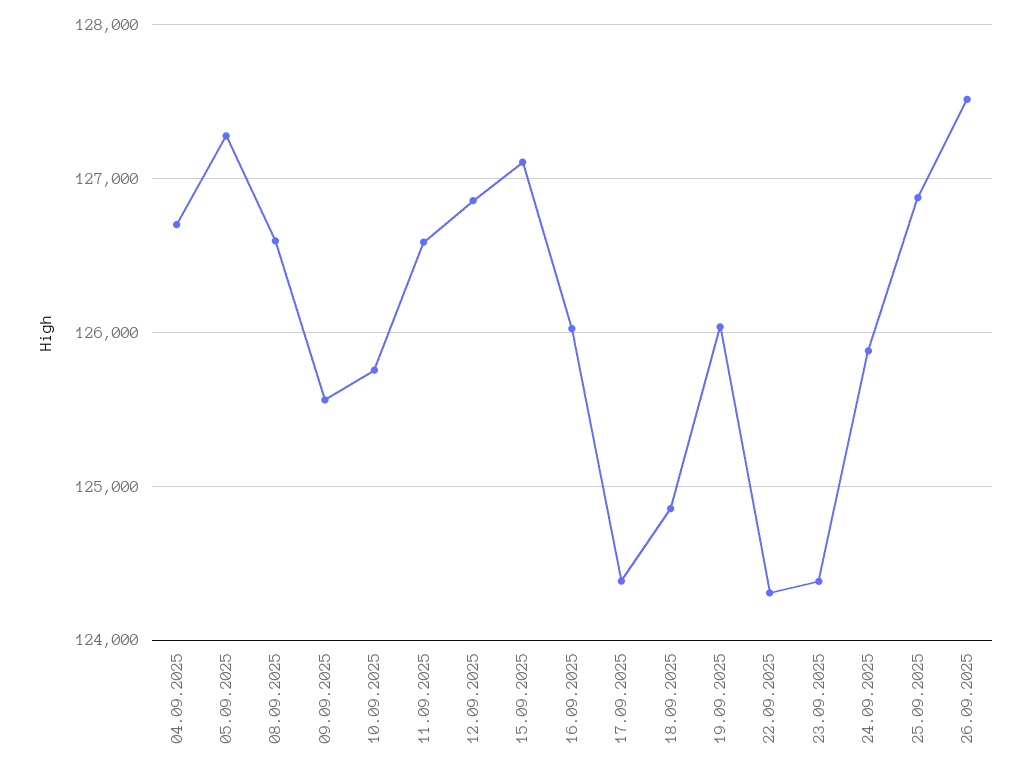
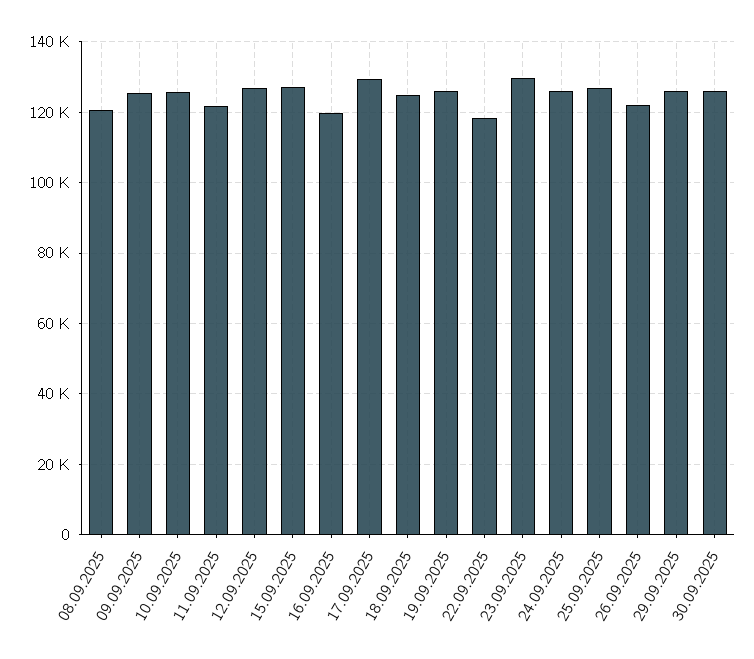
04.09.2025: 126700 -> none
05.09.2025: 127300 -> none
08.09.2025: 126600 -> 120000
11.09.2025: 126600 -> 122000
16.09.2025: 126000 -> 120000
17.09.2025: 124400 -> 130000
22.09.2025: 124300 -> 118000
23.09.2025: 124400 -> 130000
26.09.2025: 127500 -> 122000
29.09.2025: none -> 126000
30.09.2025: none -> 126000

